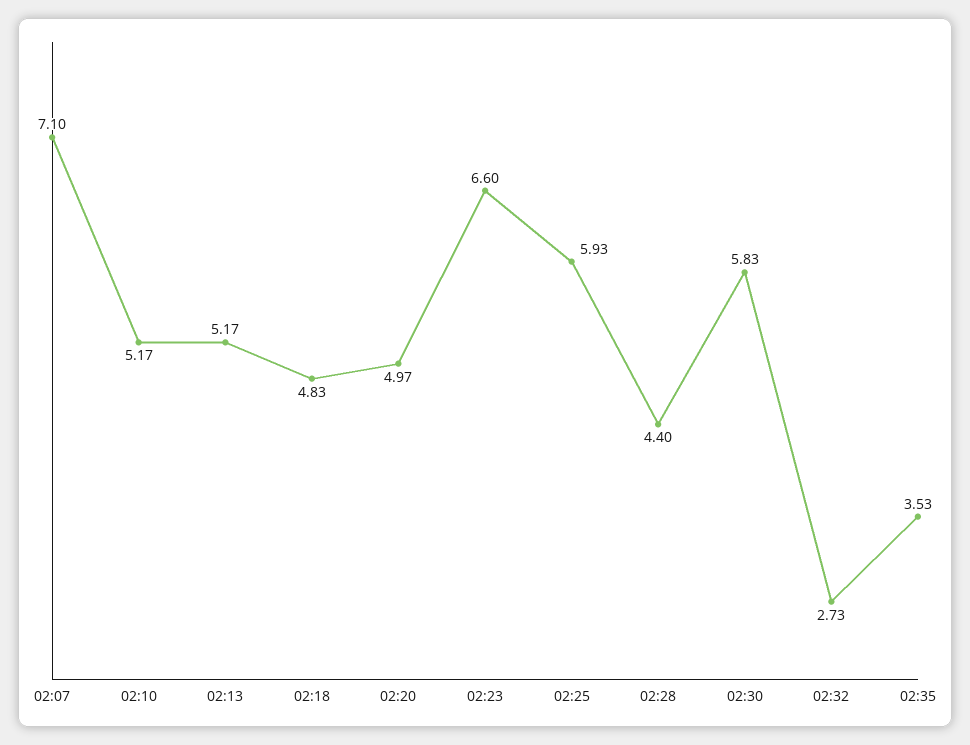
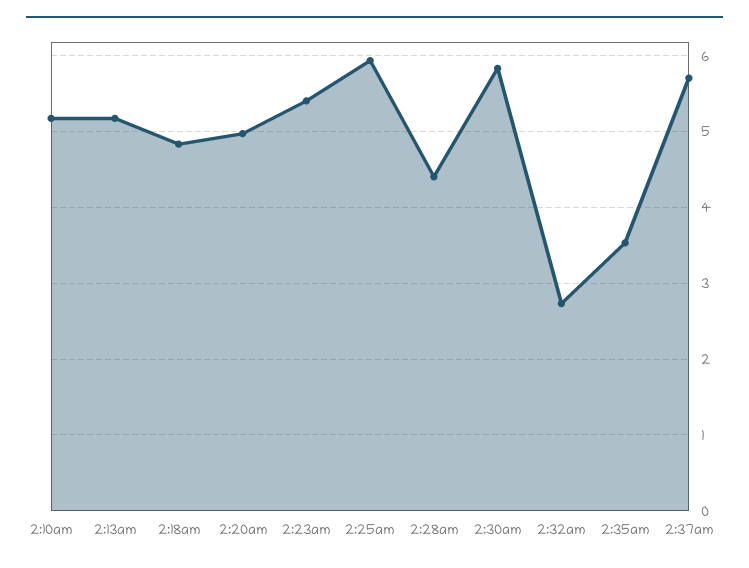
02:07: 7.1 -> none
02:23: 6.6 -> 5.4
2:37am: none -> 5.7

